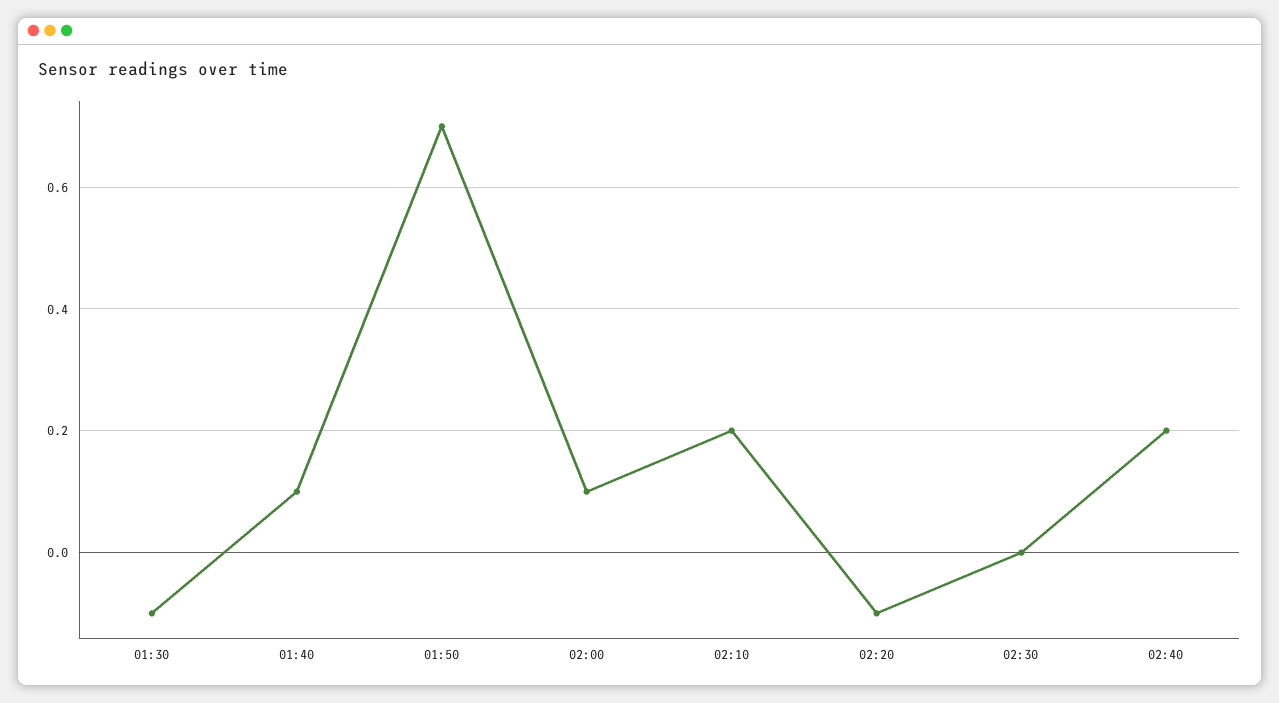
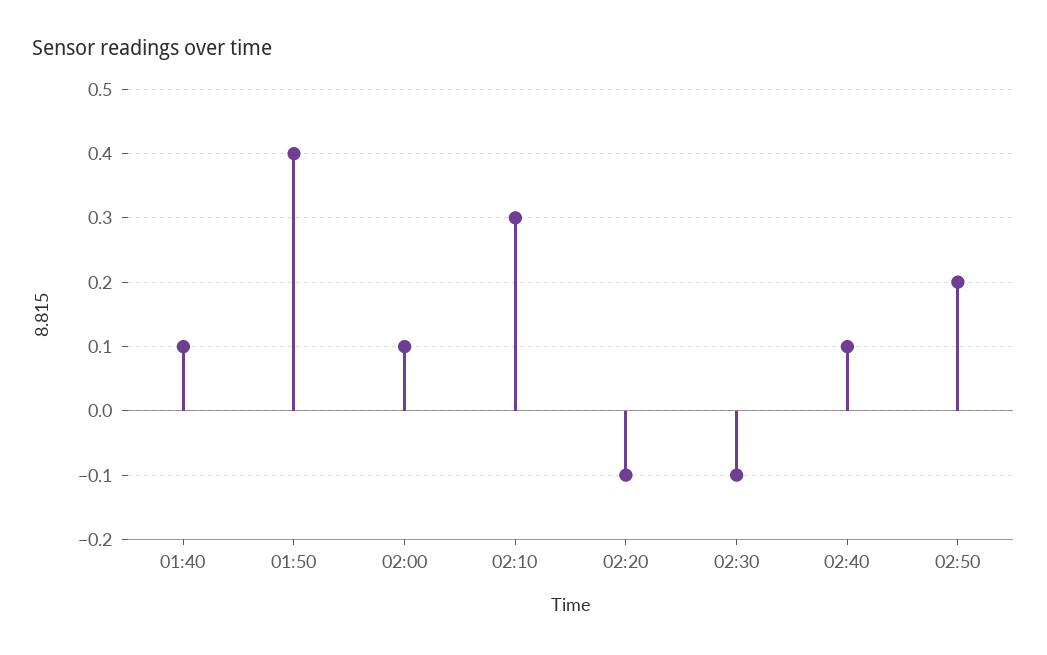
01:30: -0.1 -> none
01:50: 0.7 -> 0.4
02:10: 0.2 -> 0.3
02:30: 0 -> -0.1
02:40: 0.2 -> 0.1
02:50: none -> 0.2

